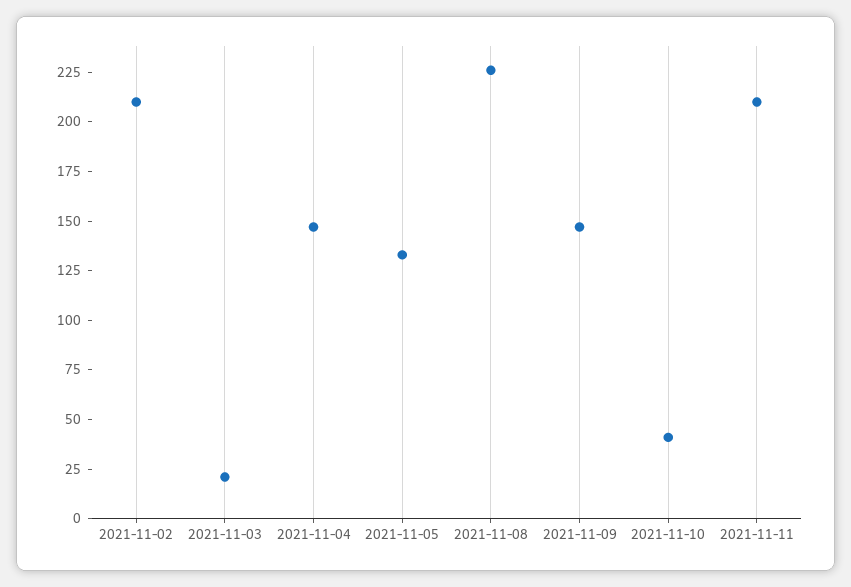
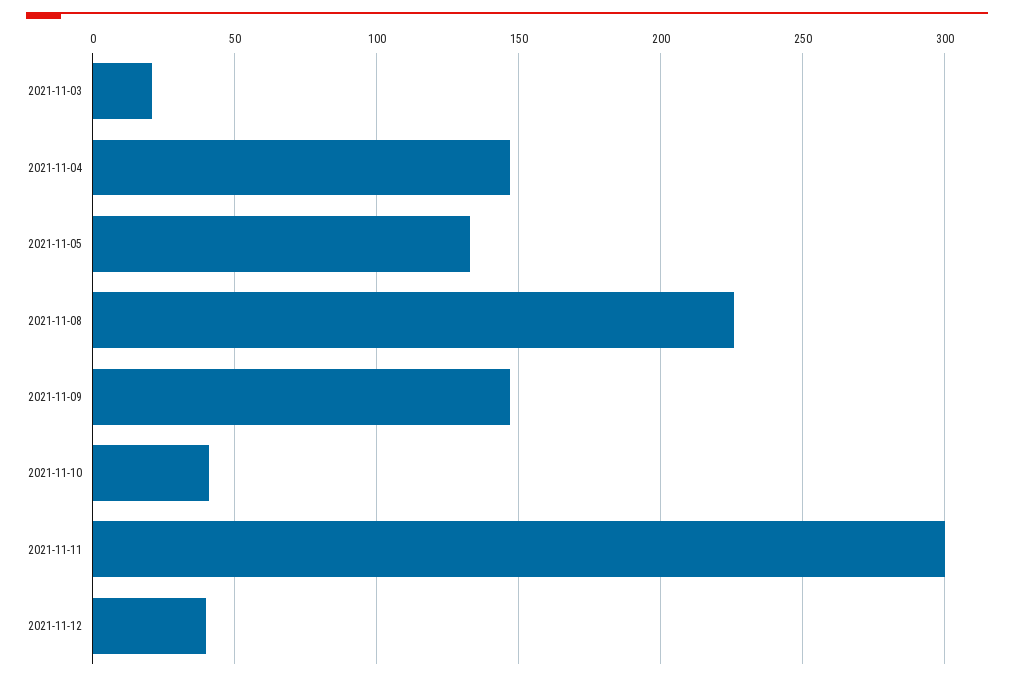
2021-11-02: 210 -> none
2021-11-11: 210 -> 300
2021-11-12: none -> 40

